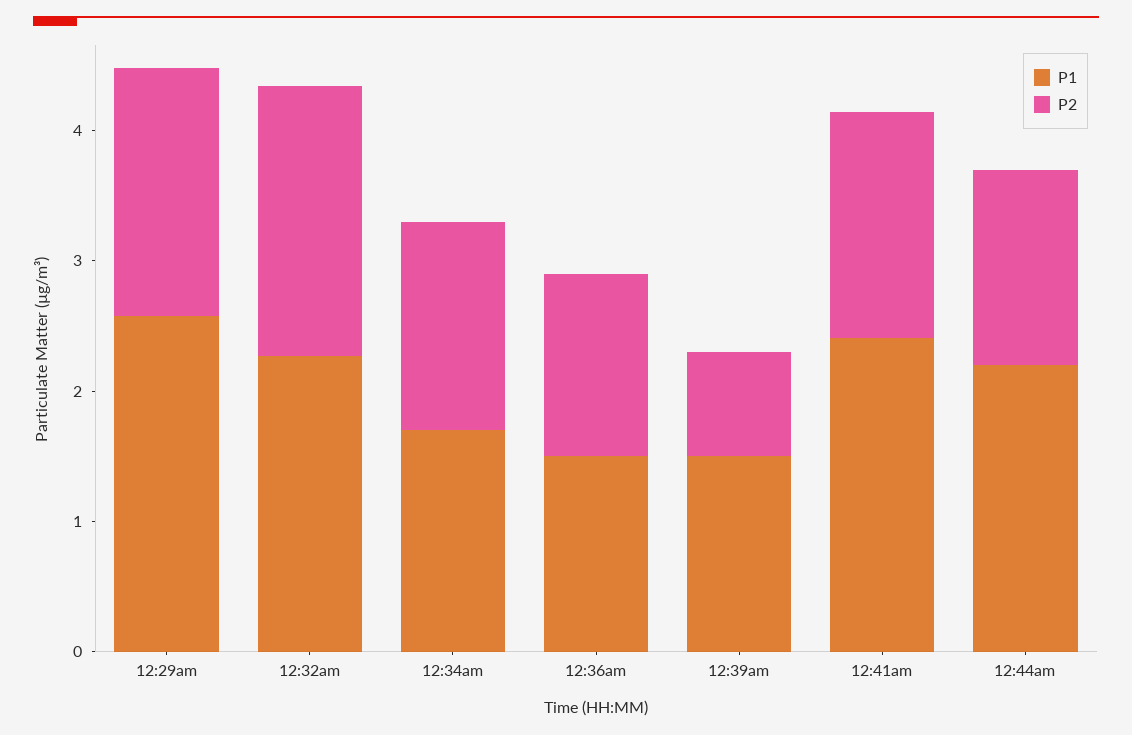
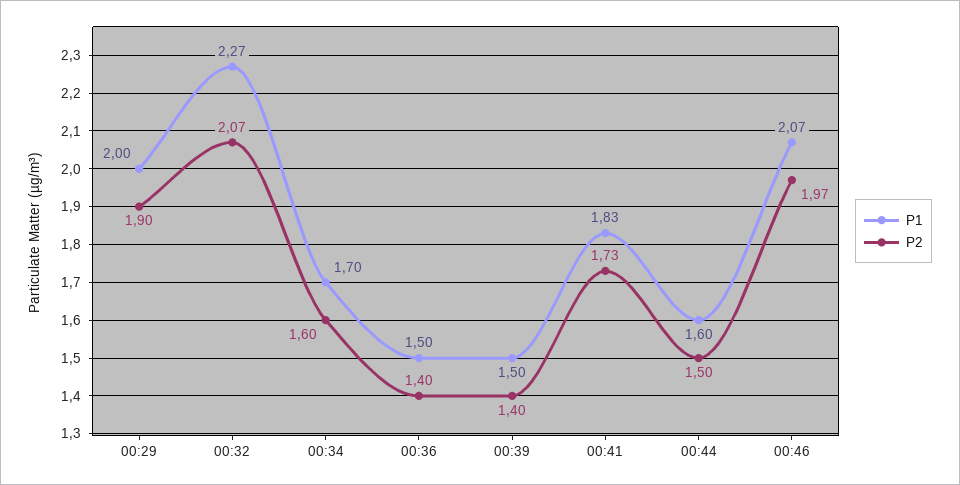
P1, 12:29am: 2.6 -> 2
P2, 12:39am: 0.8 -> 1.4
P1, 12:41am: 2.4 -> 1.83
P1, 12:44am: 2.2 -> 1.6
P1, 00:46: none -> 2.07
P2, 00:46: none -> 1.97

